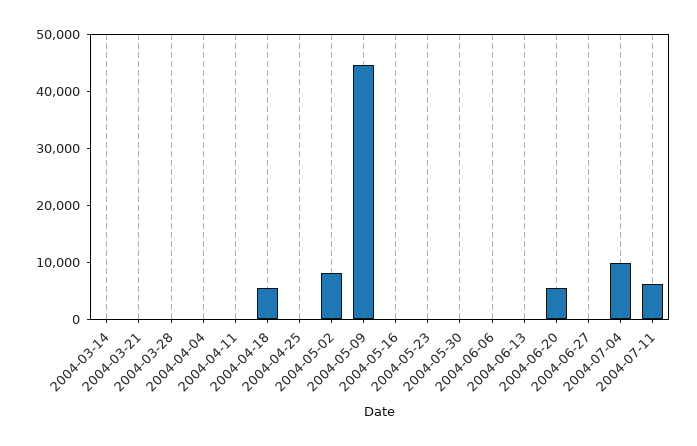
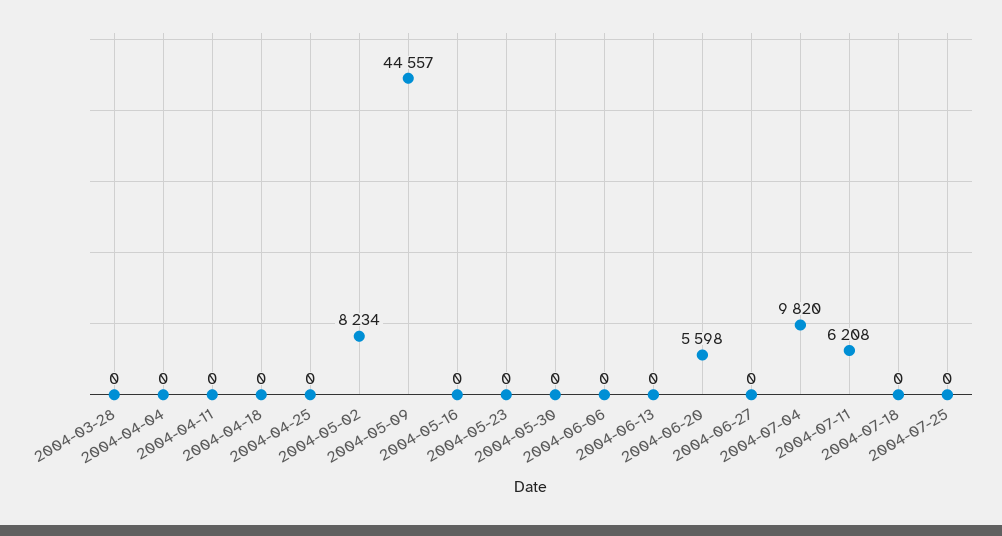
2004-03-14: 0 -> none
2004-03-21: 0 -> none
2004-04-18: 6000 -> 0
2004-07-18: none -> 0
2004-07-25: none -> 0

